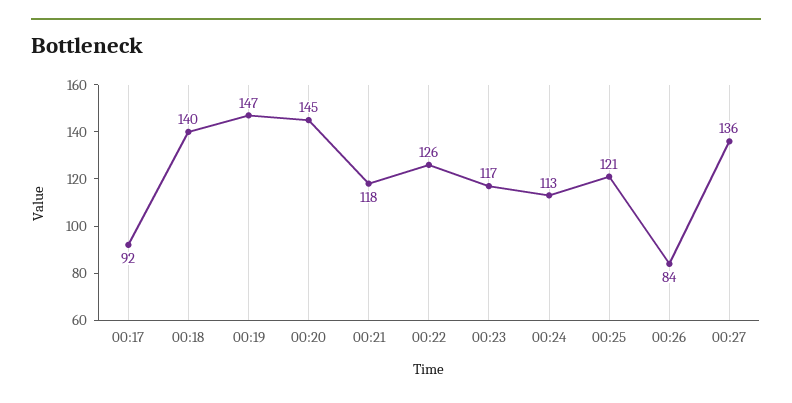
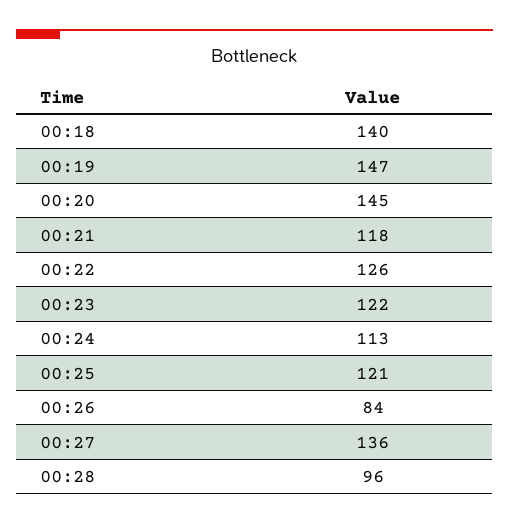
00:17: 92 -> none
00:23: 117 -> 122
00:28: none -> 96

